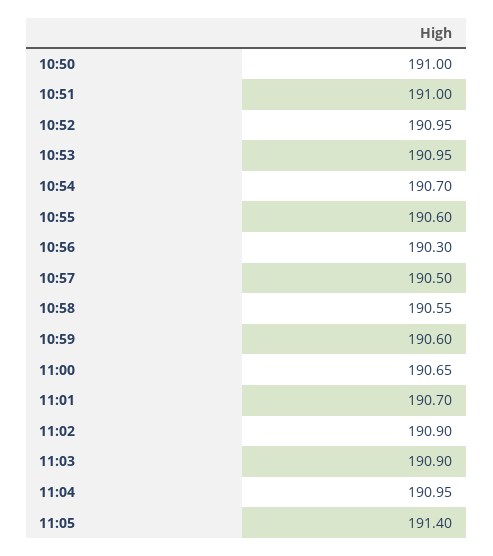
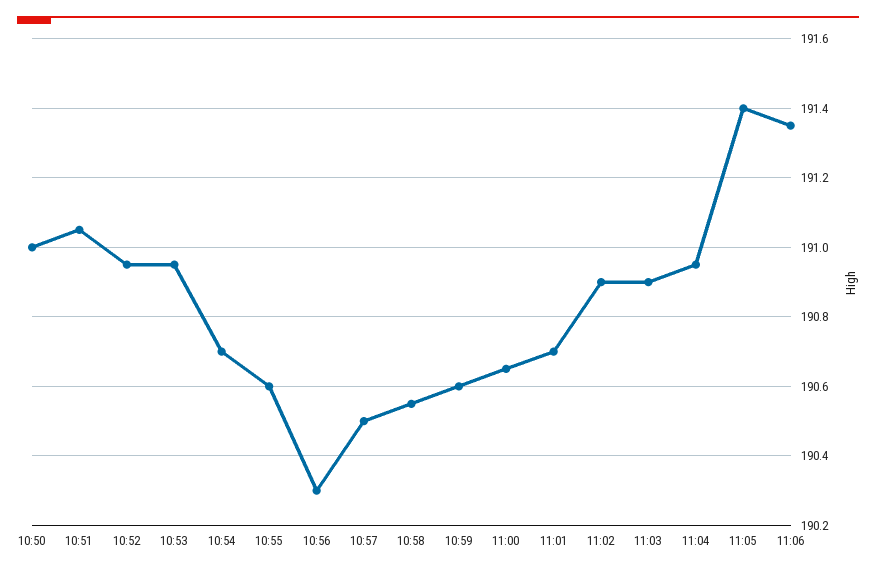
10:51: 191 -> 191.05
11:06: none -> 191.35

